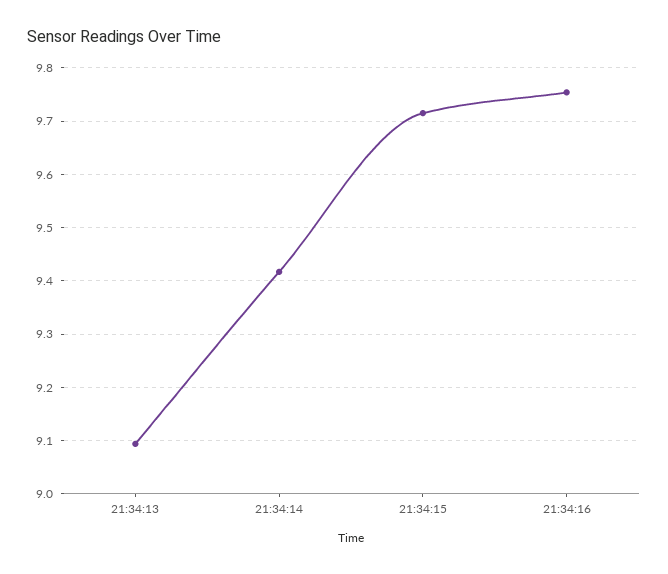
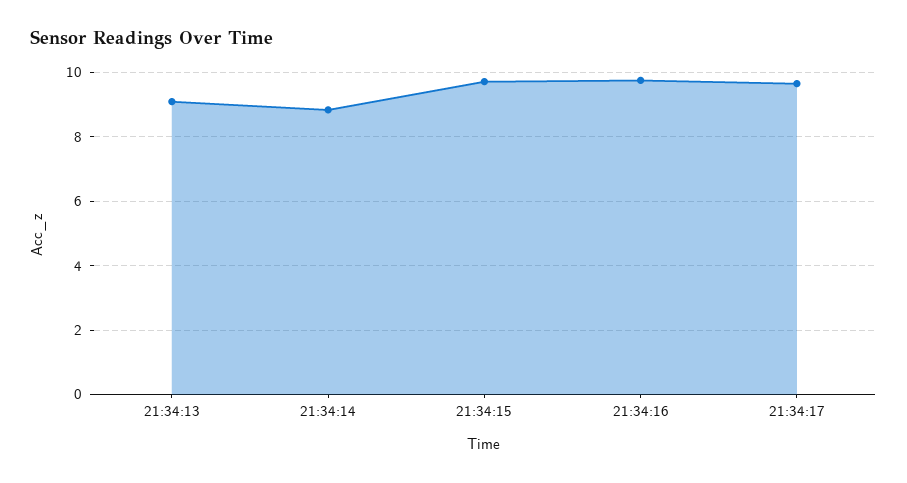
21:34:14: 9.42 -> 8.8
21:34:17: none -> 9.6

